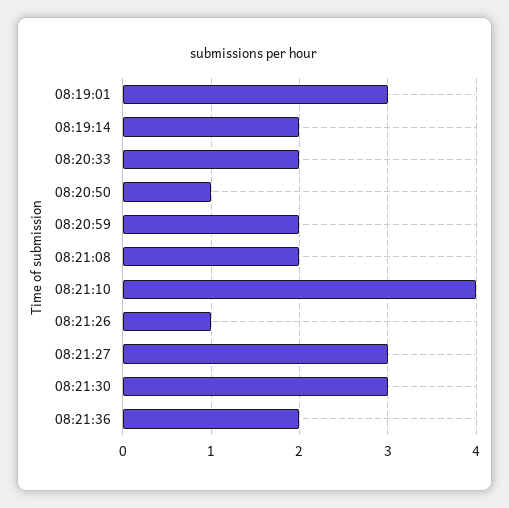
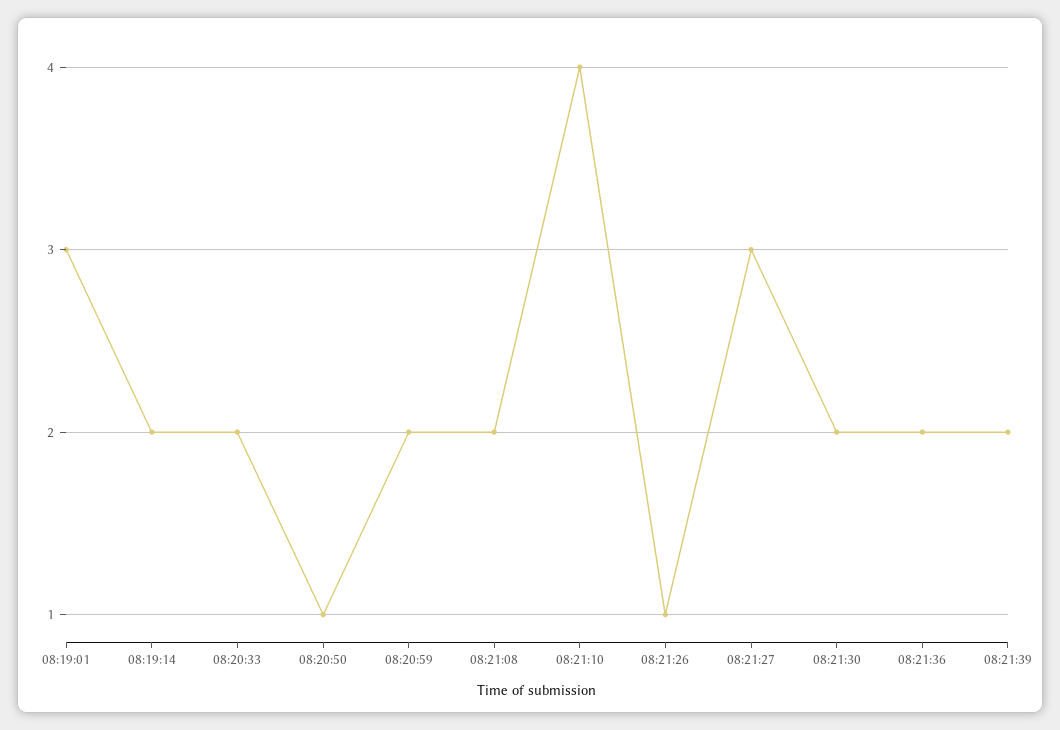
08:21:30: 3 -> 2
08:21:39: none -> 2

